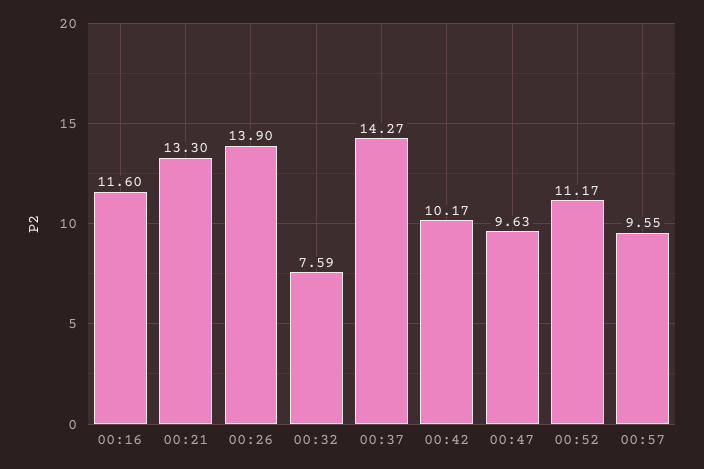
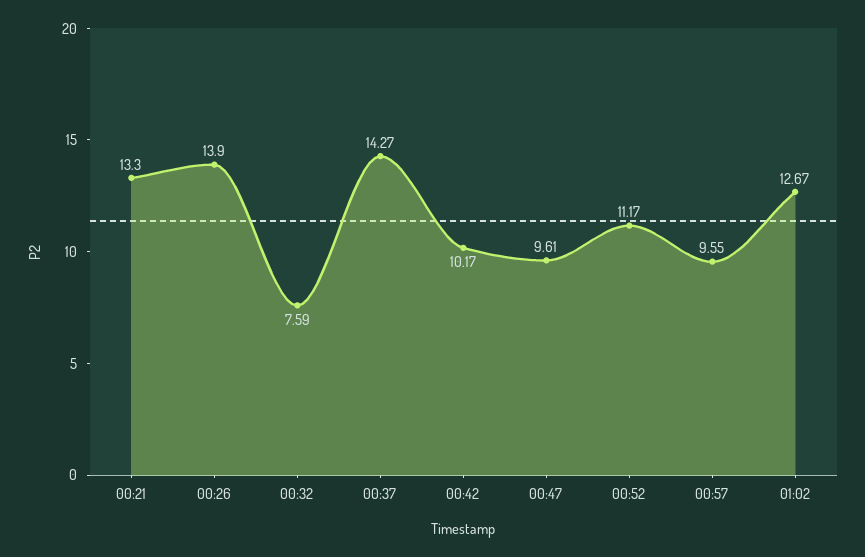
00:16: 11.6 -> none
00:47: 9.63 -> 9.61
01:02: none -> 12.67

